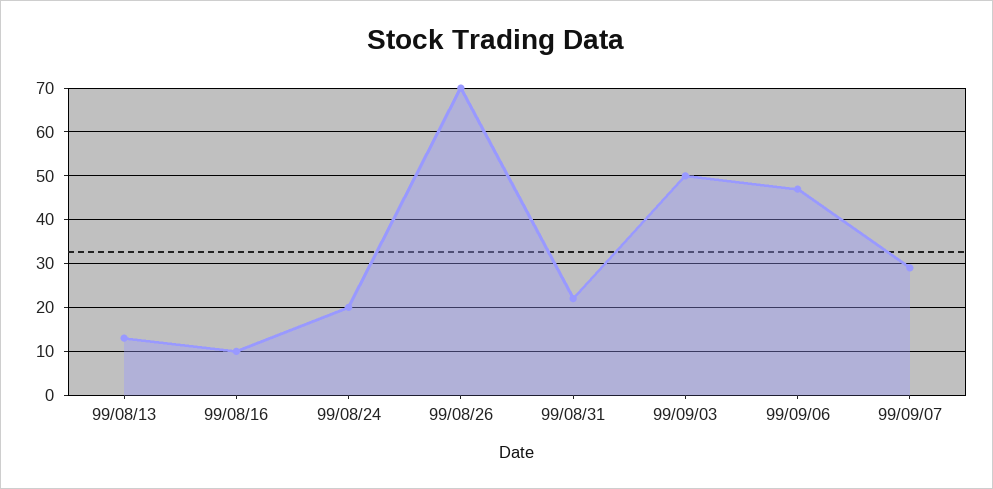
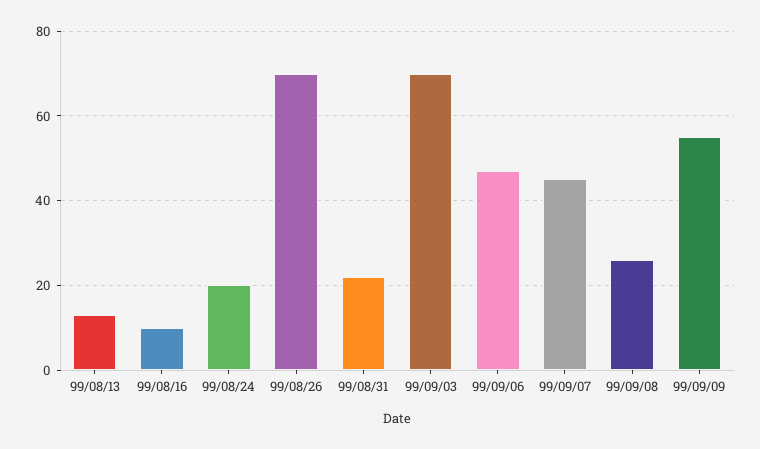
99/09/03: 50 -> 70
99/09/07: 30 -> 45
99/09/08: none -> 25
99/09/09: none -> 55

